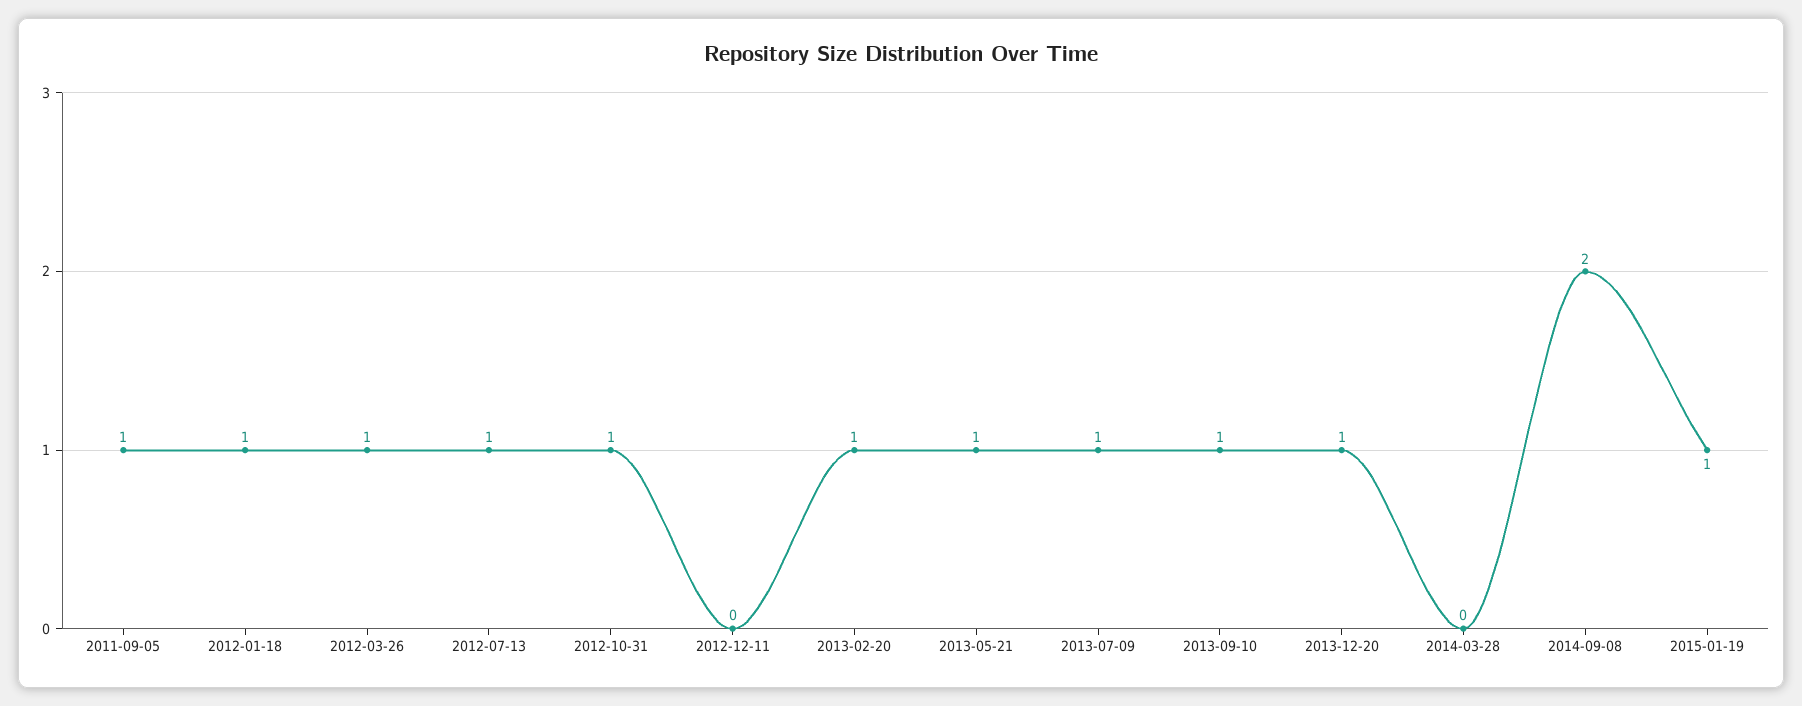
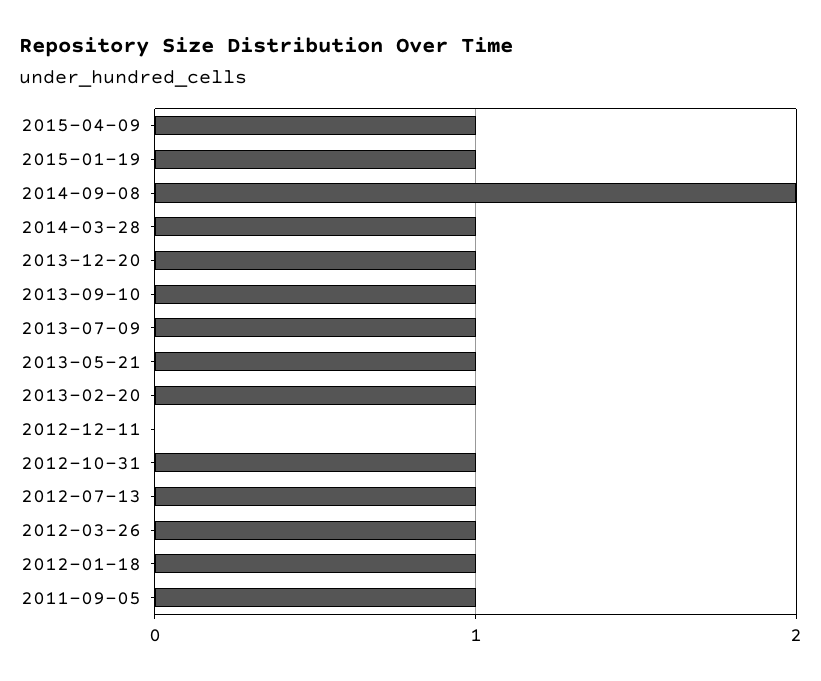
2014-03-28: 0 -> 1
2015-04-09: none -> 1

